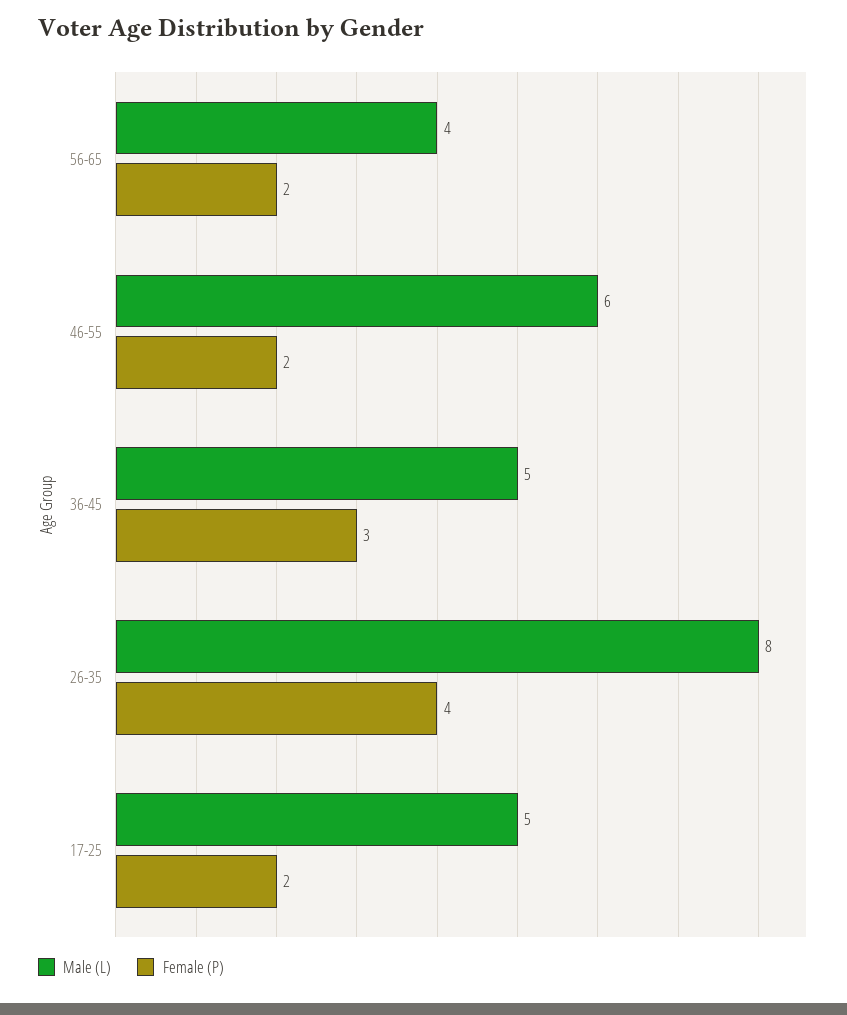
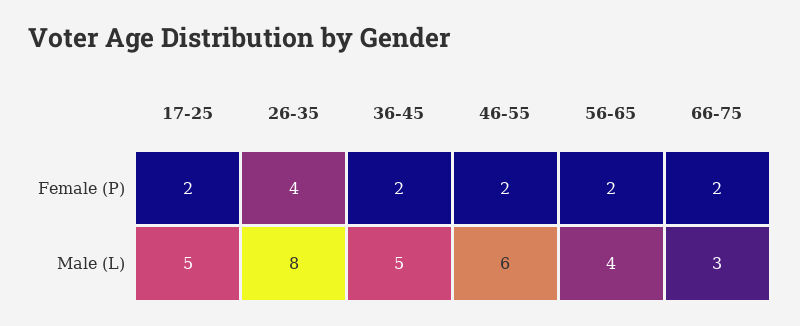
Female (P), 36-45: 3 -> 2
Female (P), 66-75: none -> 2
Male (L), 66-75: none -> 3

